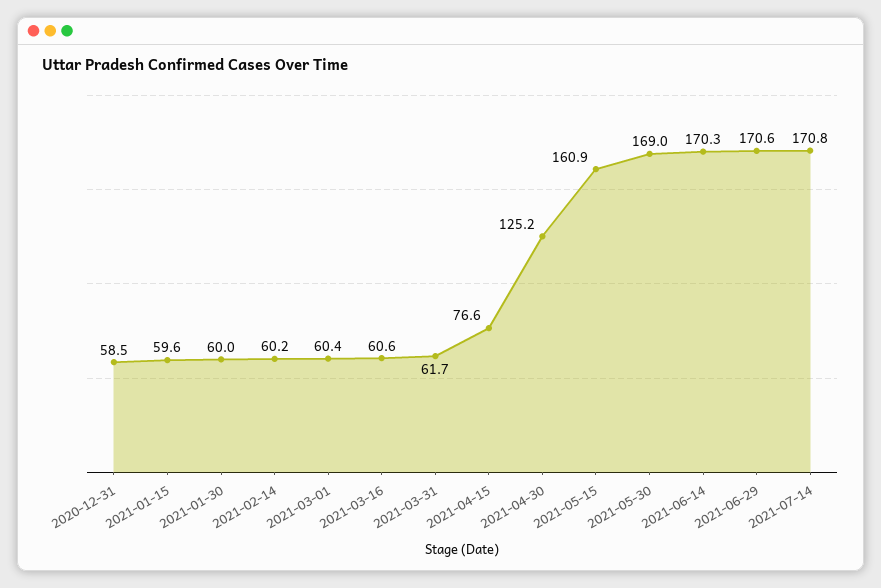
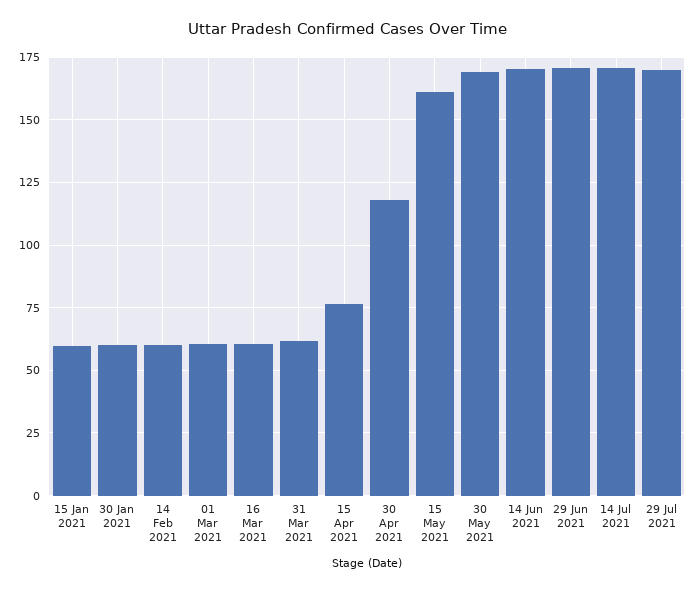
2020-12-31: 58.5 -> none
2021-04-30: 125.2 -> 117.5
29 Jul 2021: none -> 170

